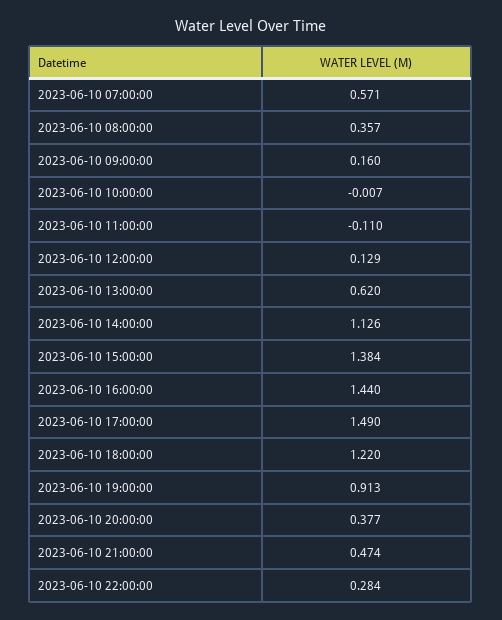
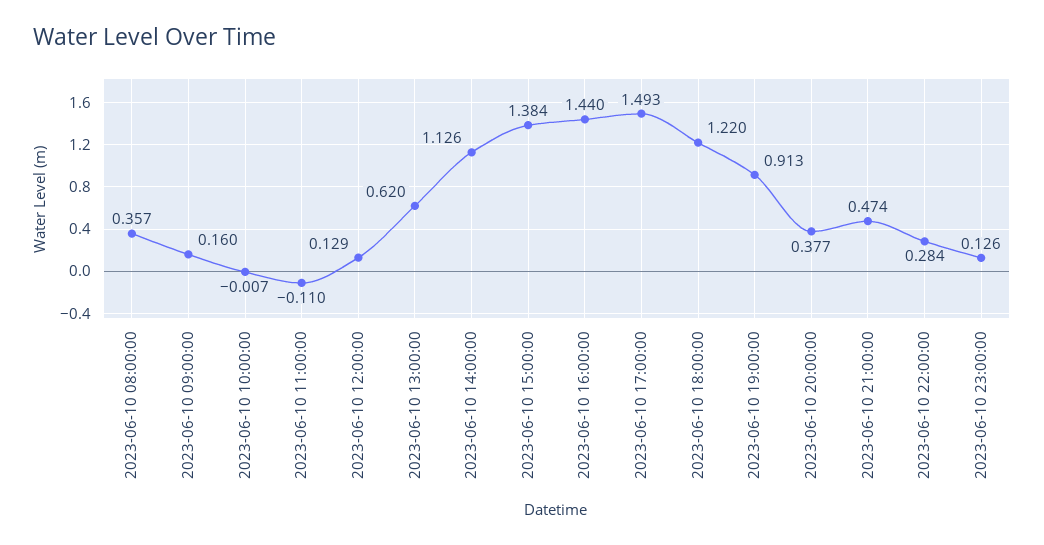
2023-06-10 07:00:00: 0.571 -> none
2023-06-10 17:00:00: 1.49 -> 1.493
2023-06-10 23:00:00: none -> 0.126

